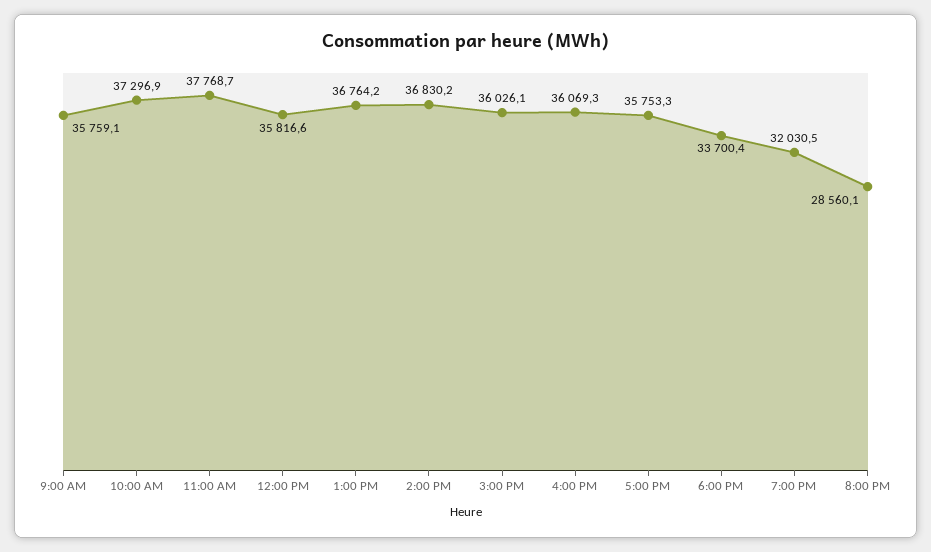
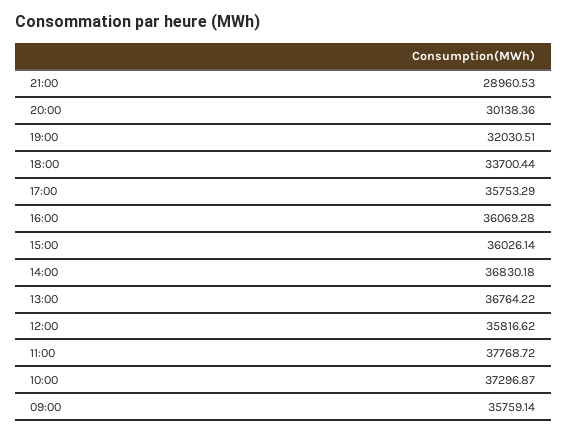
8:00 PM: 28560.1 -> 30138.36
21:00: none -> 28960.53

